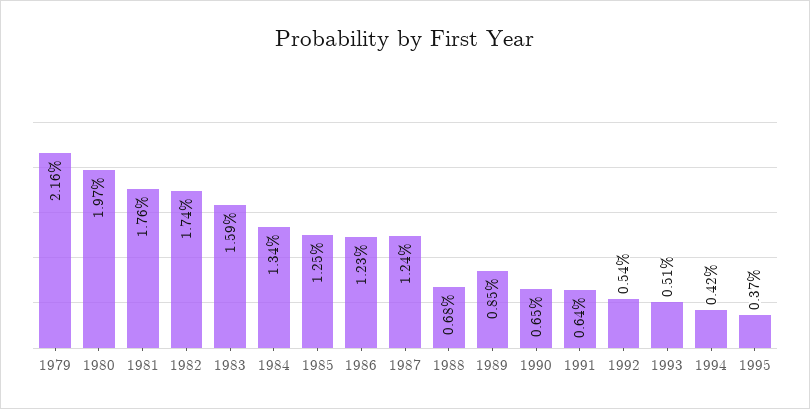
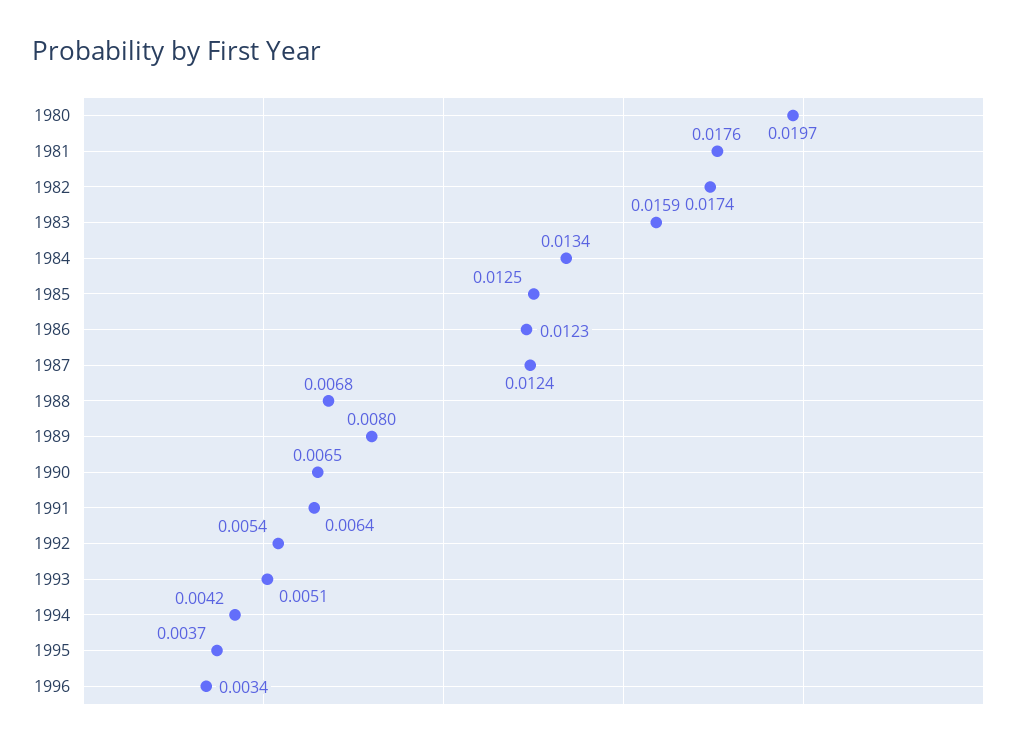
1979: 0.0216 -> none
1989: 0.0085 -> 0.008
1996: none -> 0.0034

